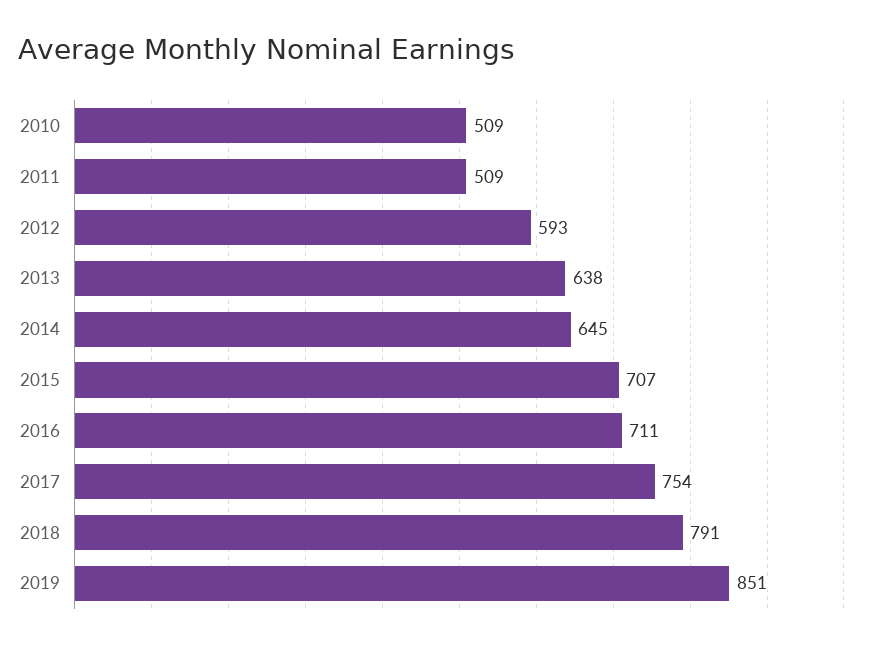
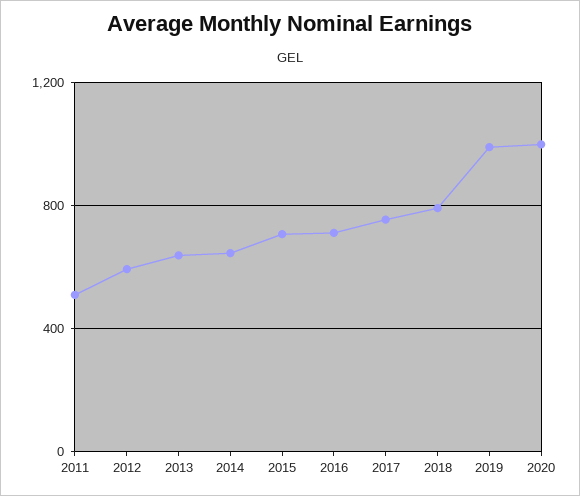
2010: 509 -> none
2019: 851 -> 1000
2020: none -> 1000

